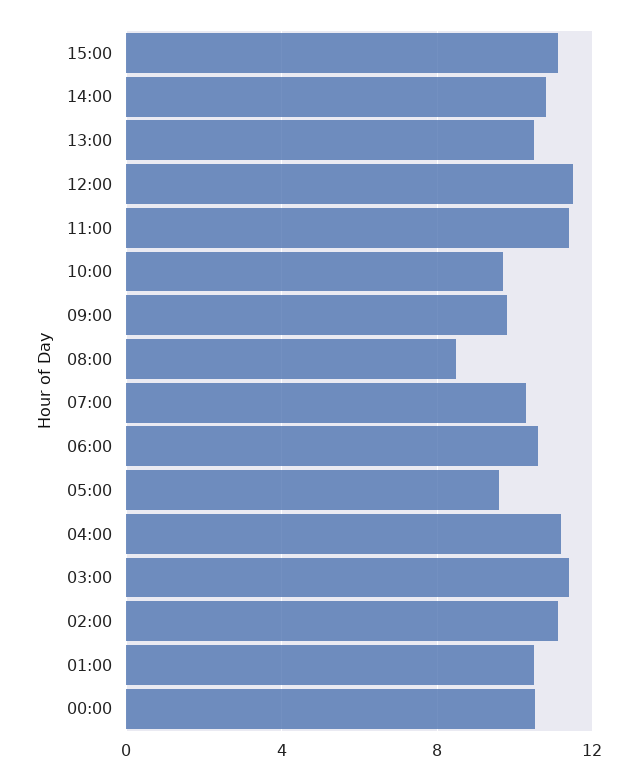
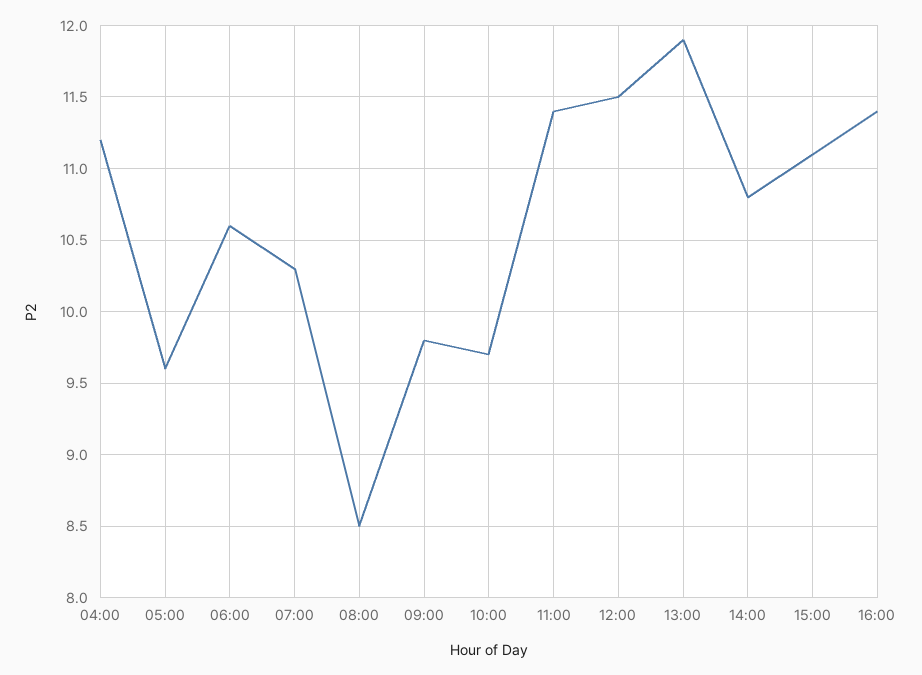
13:00: 10.5 -> 11.9
03:00: 11.5 -> none
02:00: 11 -> none
01:00: 10.5 -> none
00:00: 10.5 -> none
16:00: none -> 11.4

